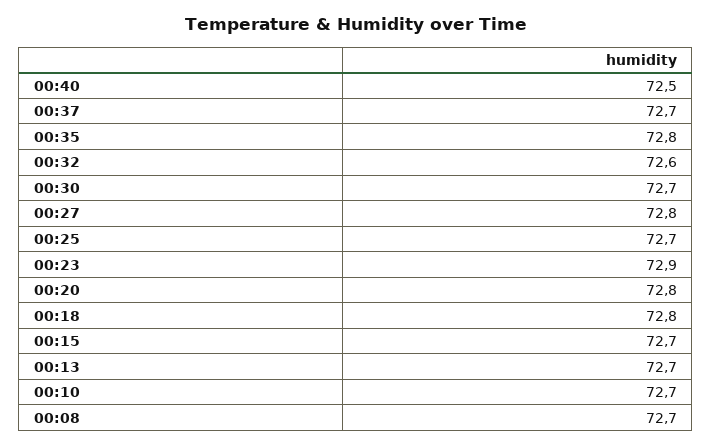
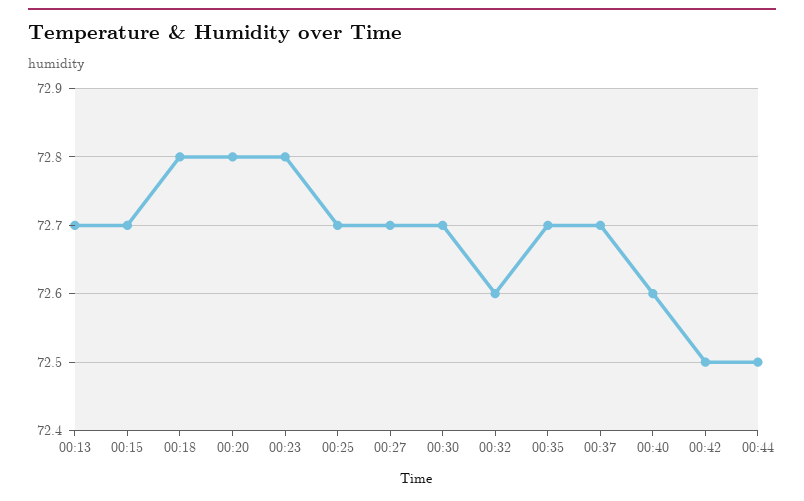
00:40: 72.5 -> 72.6
00:35: 72.8 -> 72.7
00:27: 72.8 -> 72.7
00:23: 72.9 -> 72.8
00:10: 72.7 -> none
00:08: 72.7 -> none
00:42: none -> 72.5
00:44: none -> 72.5

